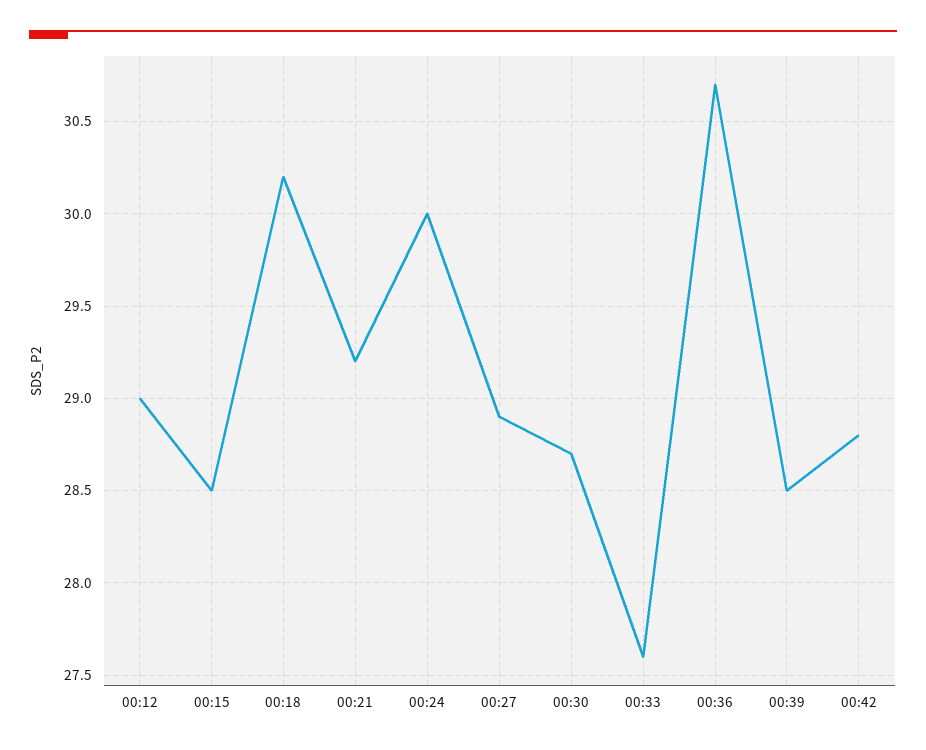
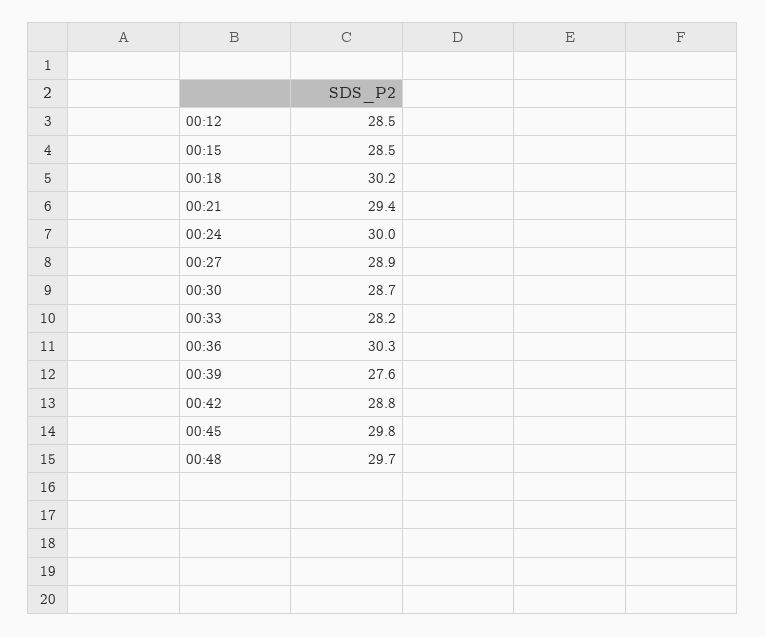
00:12: 29 -> 28.5
00:21: 29.2 -> 29.4
00:33: 27.6 -> 28.2
00:36: 30.7 -> 30.3
00:39: 28.5 -> 27.6
00:45: none -> 29.8
00:48: none -> 29.7

